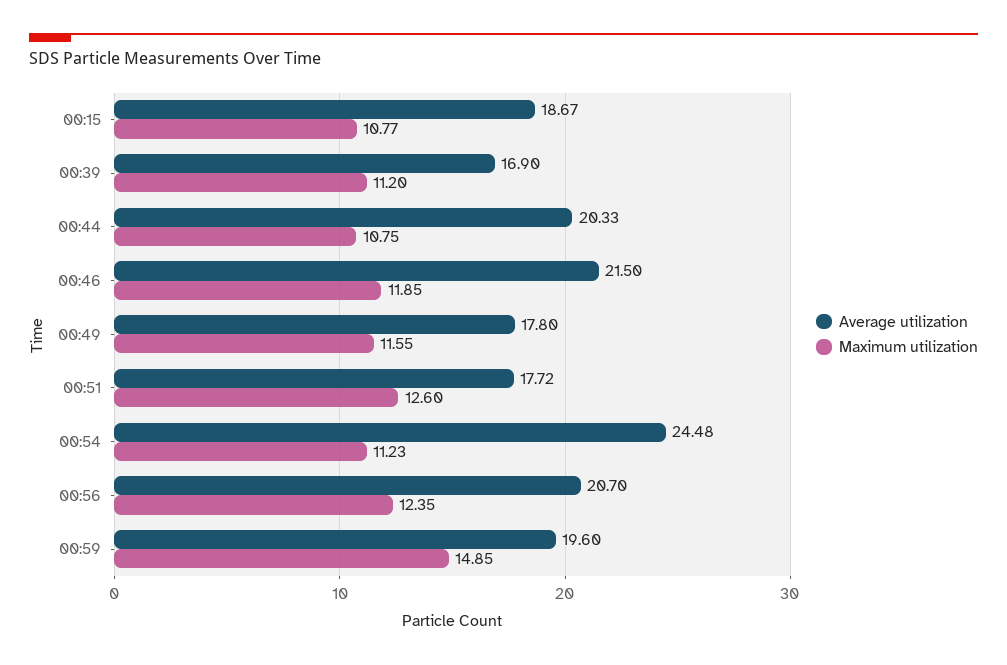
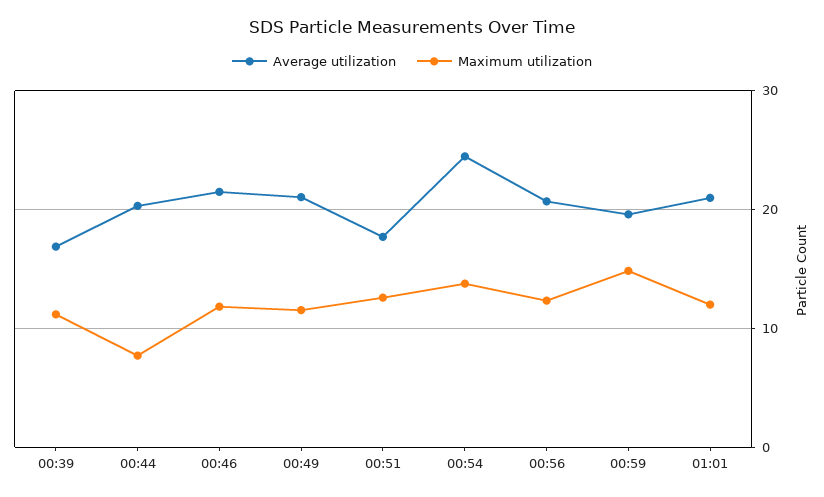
Average utilization, 00:15: 18.67 -> none
Maximum utilization, 00:15: 10.77 -> none
Maximum utilization, 00:44: 10.75 -> 8
Average utilization, 00:49: 17.8 -> 21
Maximum utilization, 00:54: 11.23 -> 14
Average utilization, 01:01: none -> 21
Maximum utilization, 01:01: none -> 12

